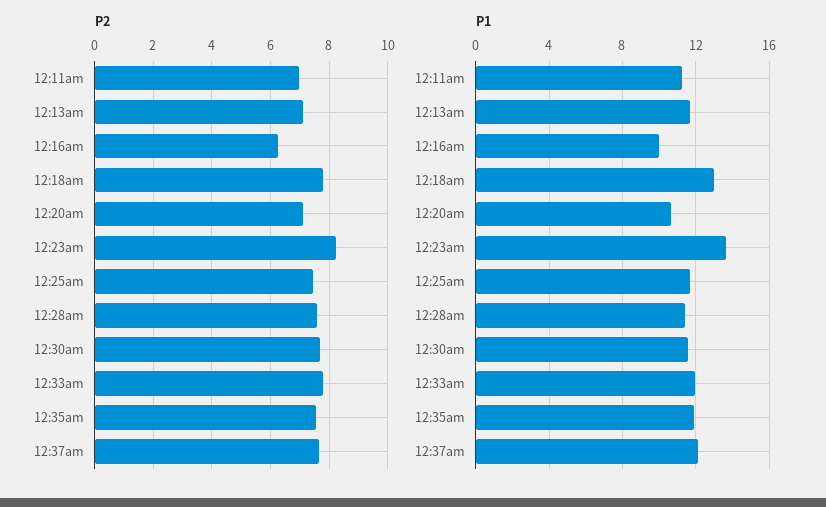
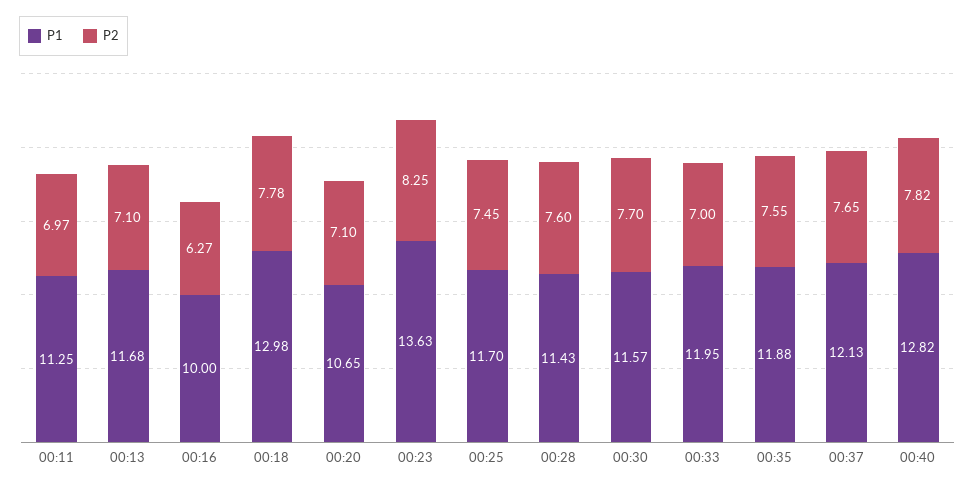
P2, 12:33am: 7.75 -> 7
P1, 00:40: none -> 12.82
P2, 00:40: none -> 7.82

